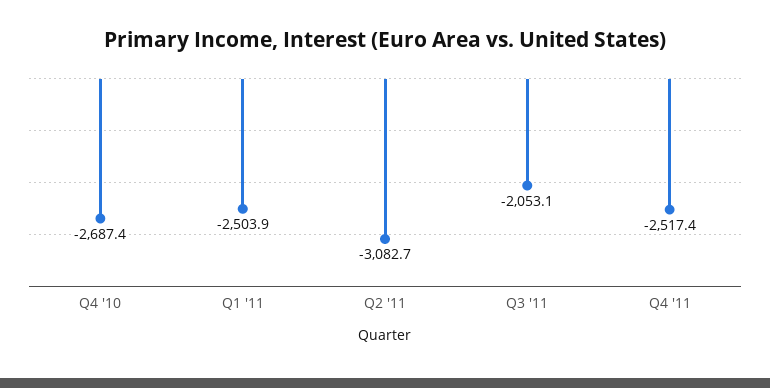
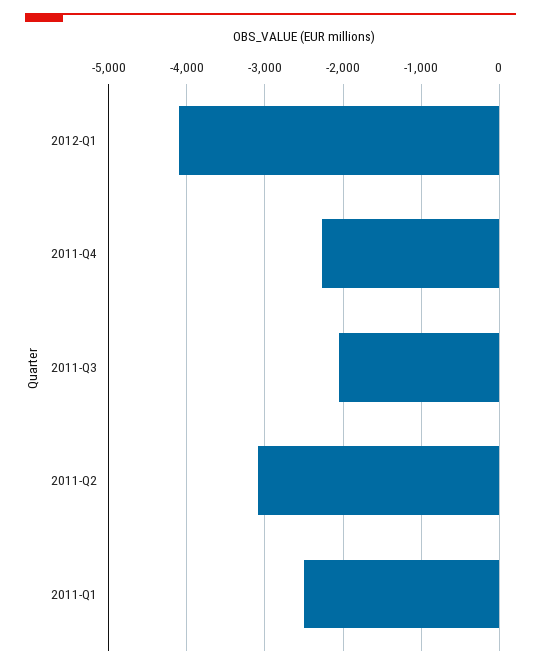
Q4 '10: -2687.4 -> none
Q4 '11: -2517.4 -> -2300
2012-Q1: none -> -4100

